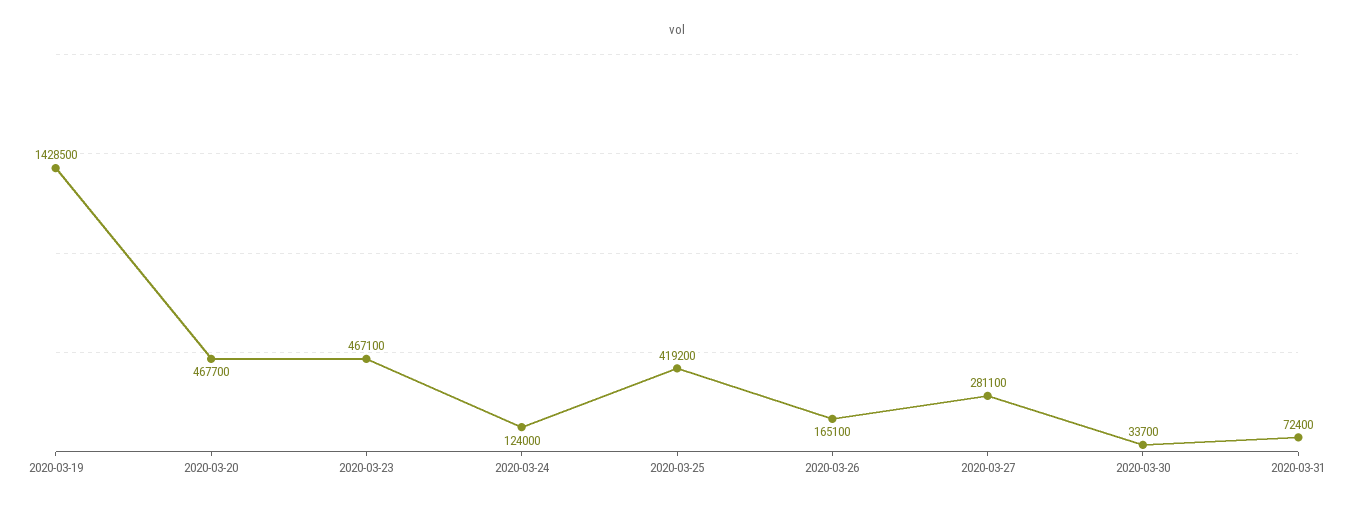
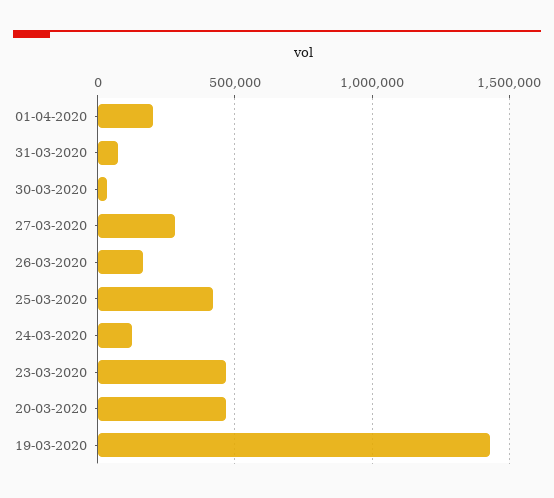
01-04-2020: none -> 200000

